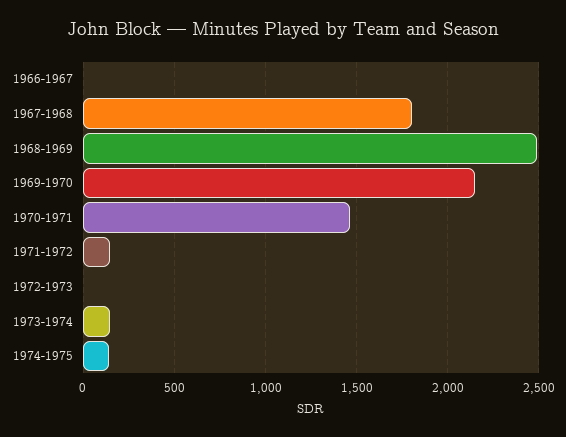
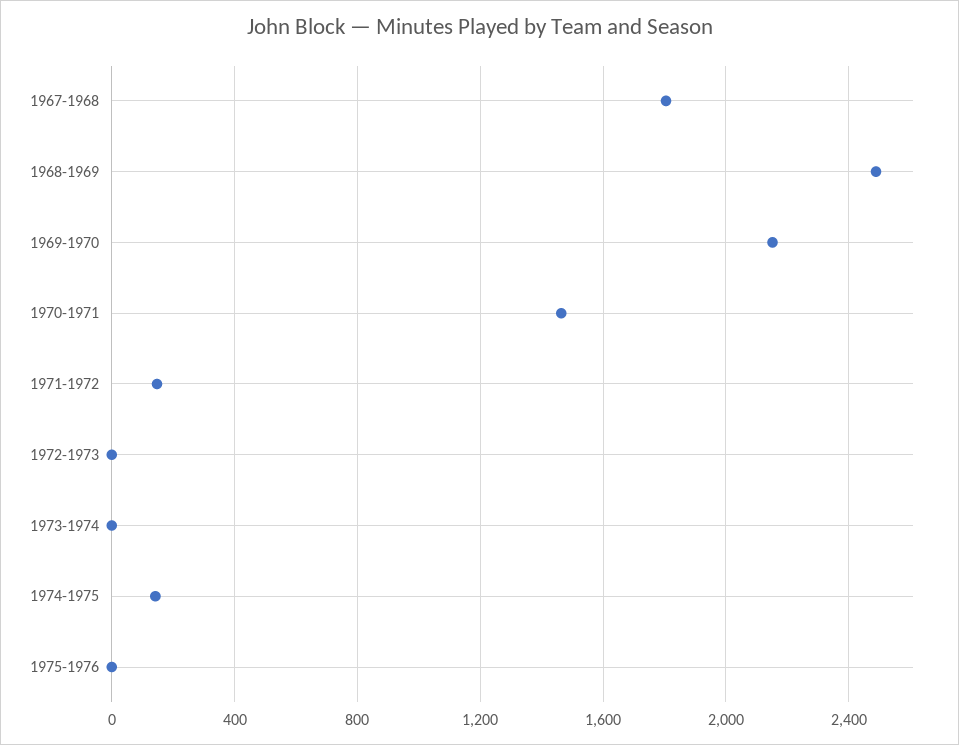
1966-1967: 0 -> none
1973-1974: 150 -> 0
1975-1976: none -> 0

